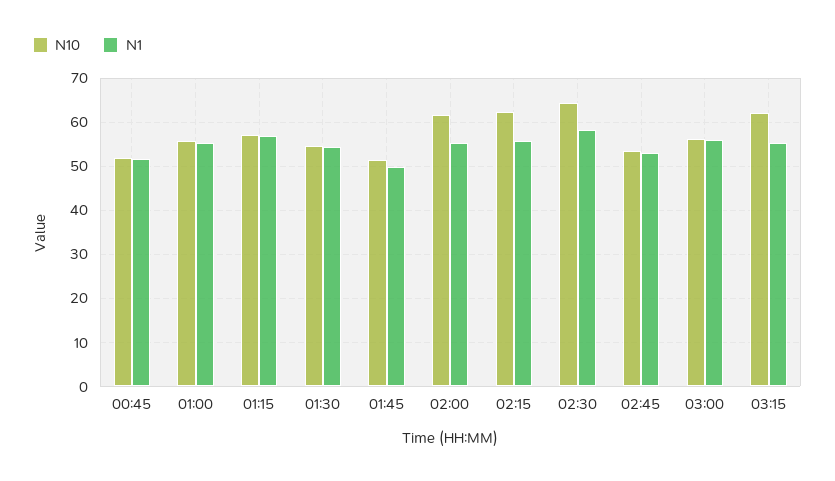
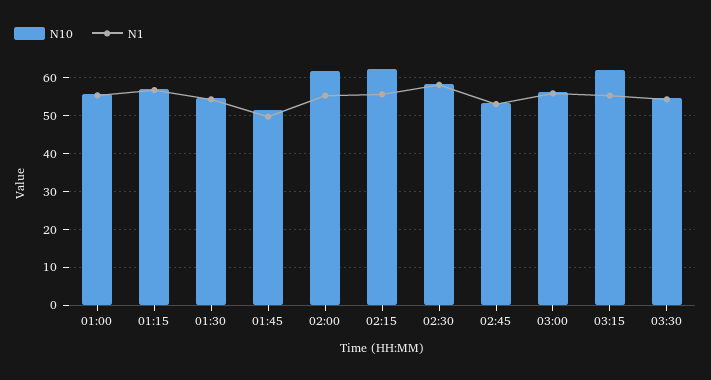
N10, 00:45: 52 -> none
N1, 00:45: 52 -> none
N10, 02:30: 64 -> 58
N10, 03:30: none -> 54
N1, 03:30: none -> 54

